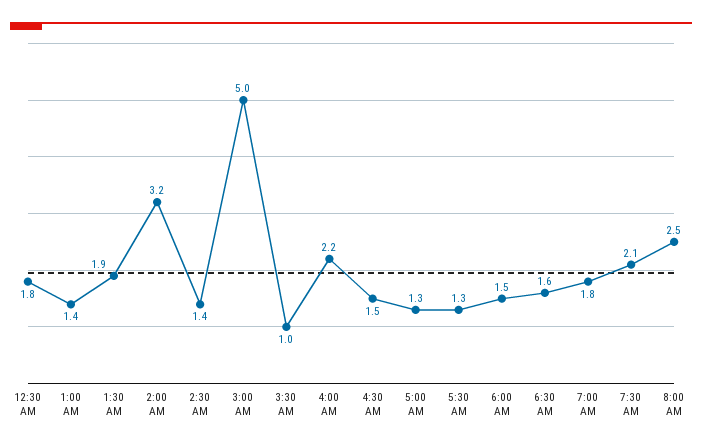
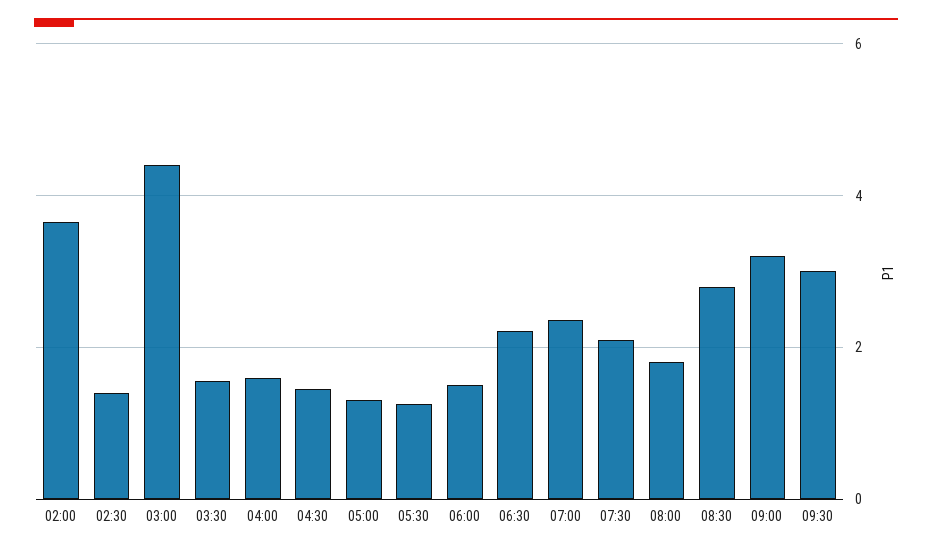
12:30 AM: 1.8 -> none
1:00 AM: 1.4 -> none
1:30 AM: 1.9 -> none
2:00 AM: 3.2 -> 3.6
3:00 AM: 5 -> 4.4
3:30 AM: 1 -> 1.6
4:00 AM: 2.2 -> 1.6
6:30 AM: 1.6 -> 2.2
7:00 AM: 1.8 -> 2.4
8:00 AM: 2.5 -> 1.8
08:30: none -> 2.8
09:00: none -> 3.2
09:30: none -> 3

